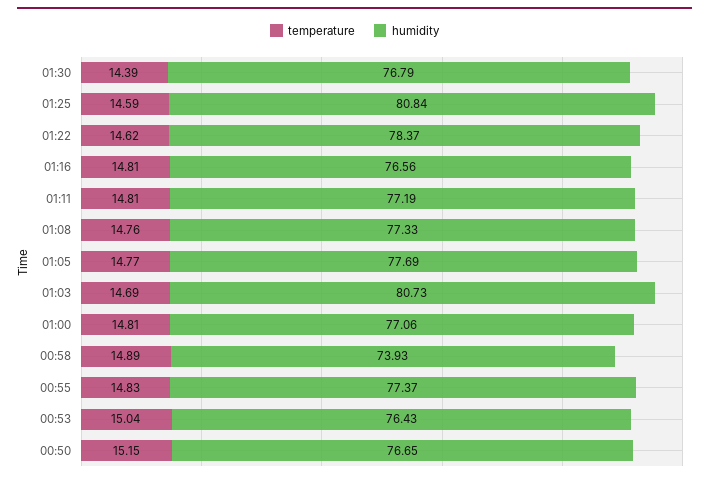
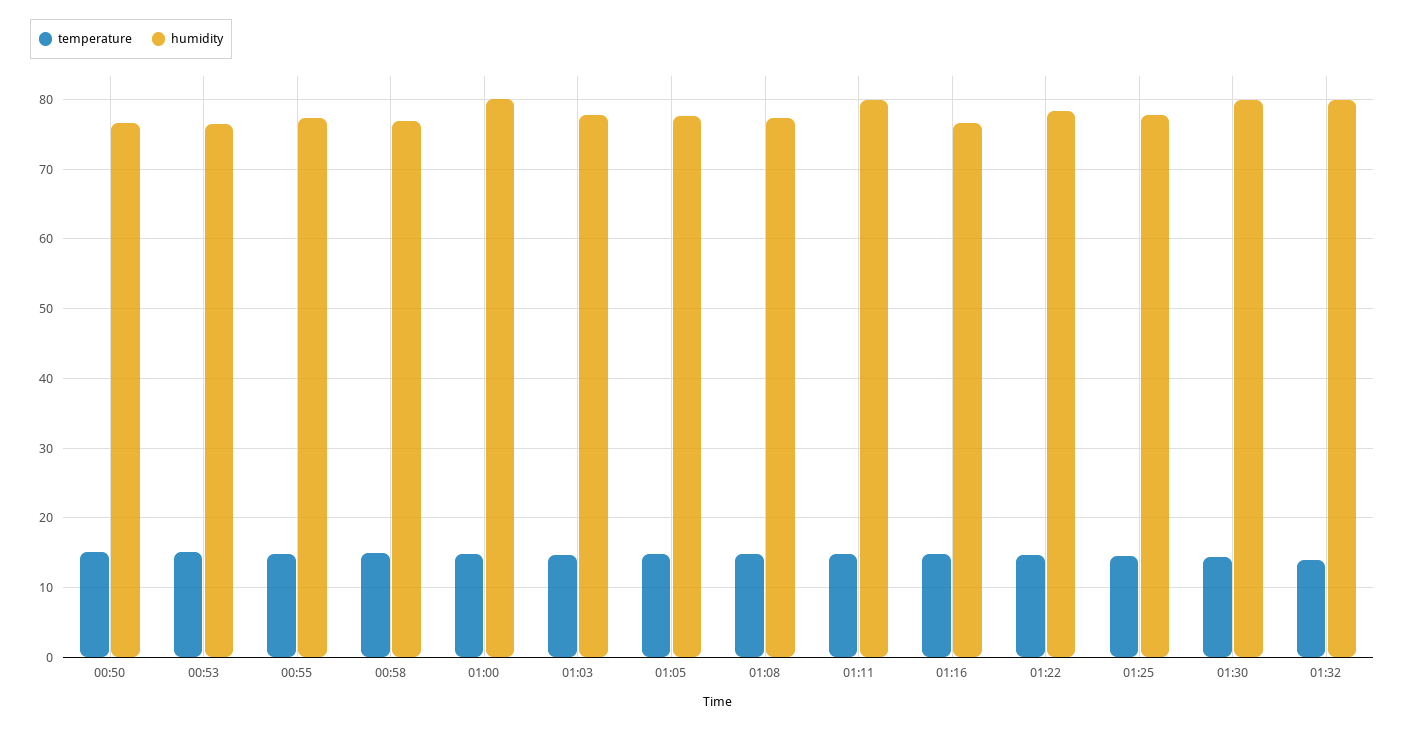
humidity, 01:30: 76.79 -> 80
humidity, 01:25: 80.84 -> 78
humidity, 01:11: 77.19 -> 80
humidity, 01:03: 80.73 -> 78
humidity, 01:00: 77.06 -> 80
humidity, 00:58: 73.93 -> 77
temperature, 01:32: none -> 14
humidity, 01:32: none -> 80

